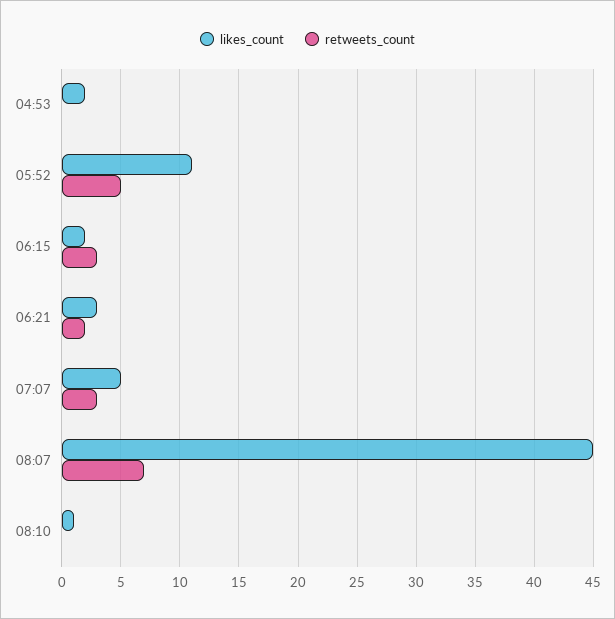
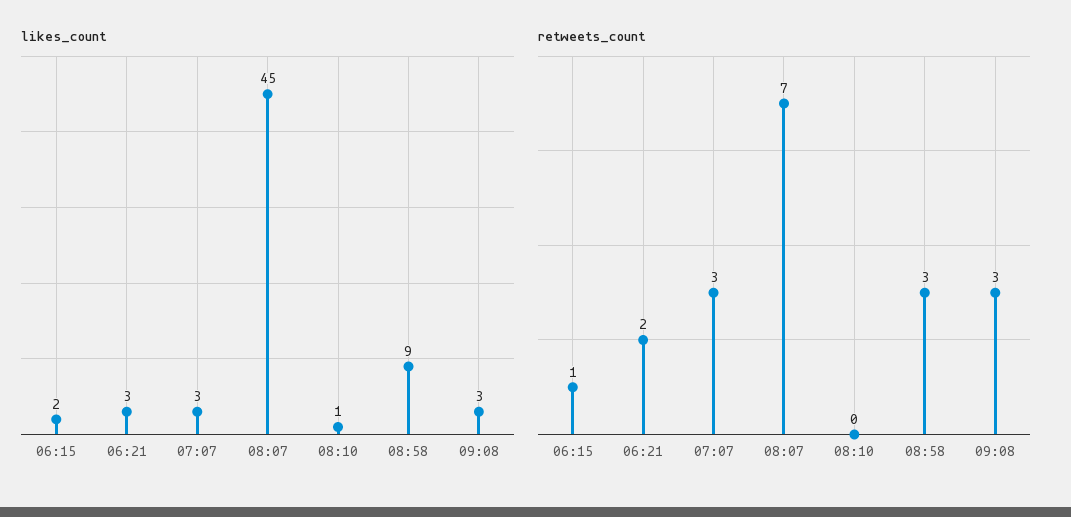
likes_count, 04:53: 2 -> none
retweets_count, 04:53: 0 -> none
likes_count, 05:52: 11 -> none
retweets_count, 05:52: 5 -> none
retweets_count, 06:15: 3 -> 1
likes_count, 07:07: 5 -> 3
likes_count, 08:58: none -> 9
likes_count, 09:08: none -> 3
retweets_count, 08:58: none -> 3
retweets_count, 09:08: none -> 3

